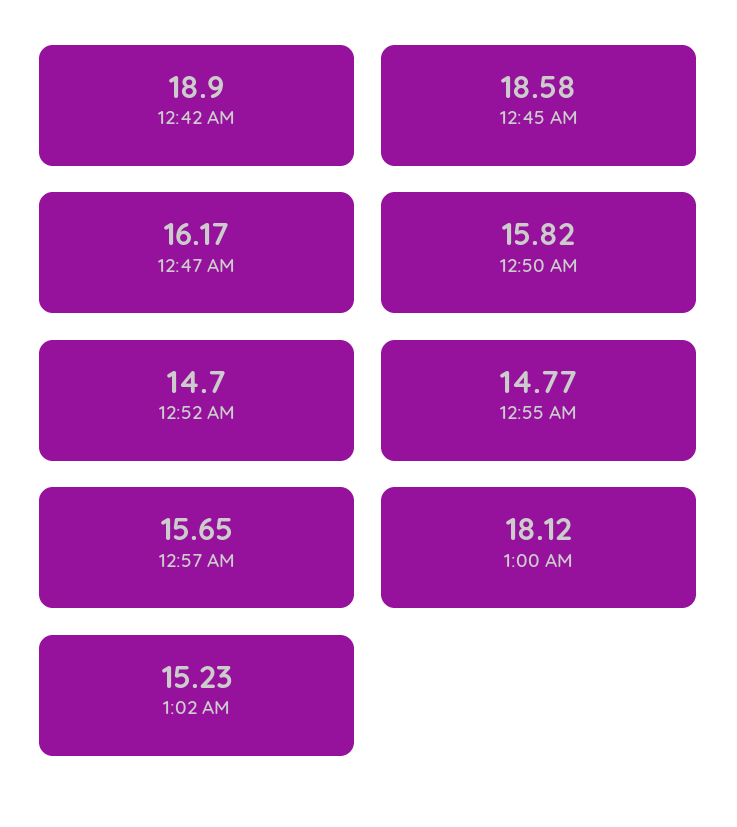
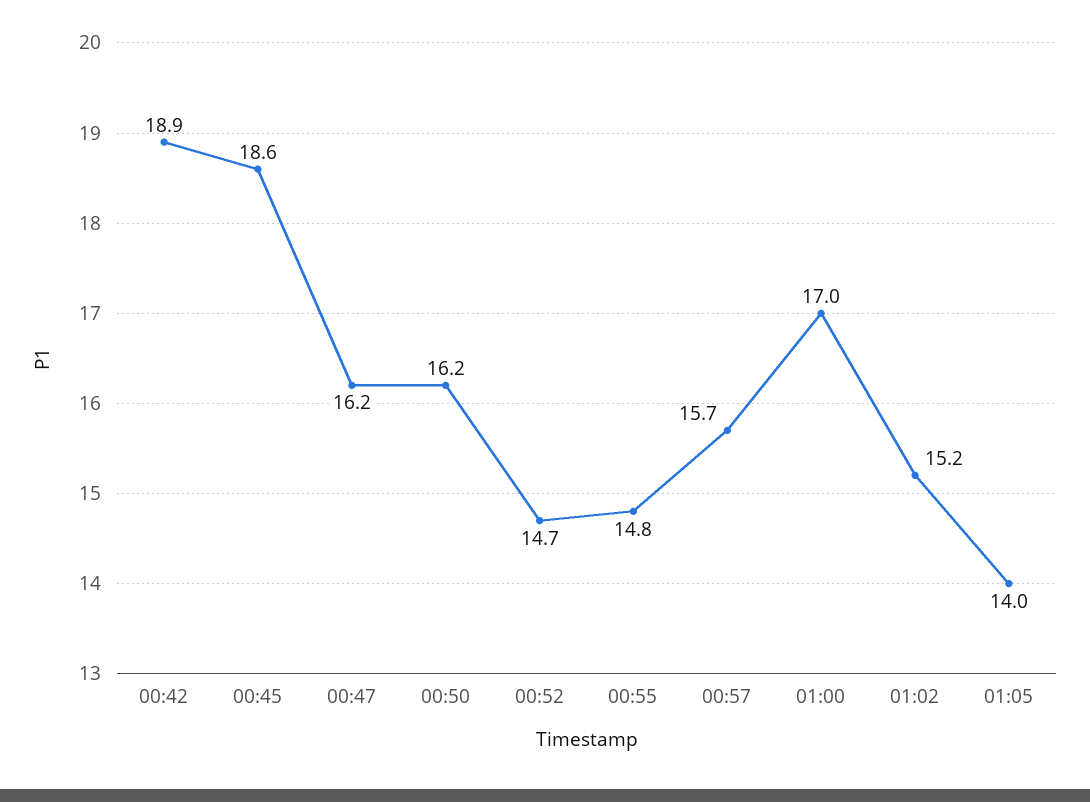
12:50 AM: 15.82 -> 16.2
1:00 AM: 18.12 -> 17
01:05: none -> 14

